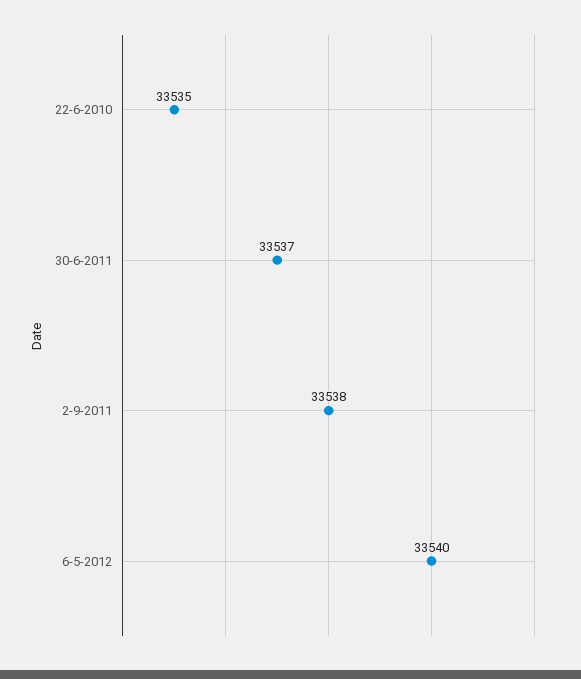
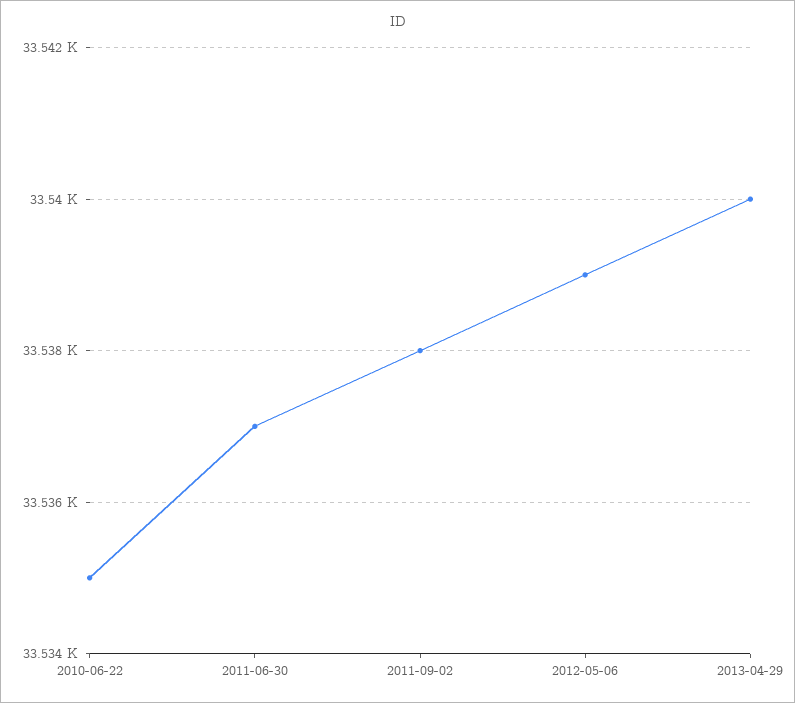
6-5-2012: 33540 -> 33539
2013-04-29: none -> 33540

